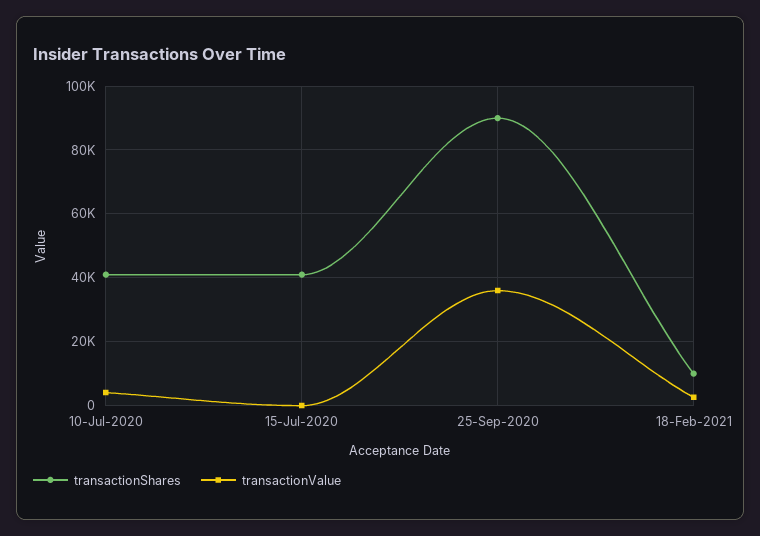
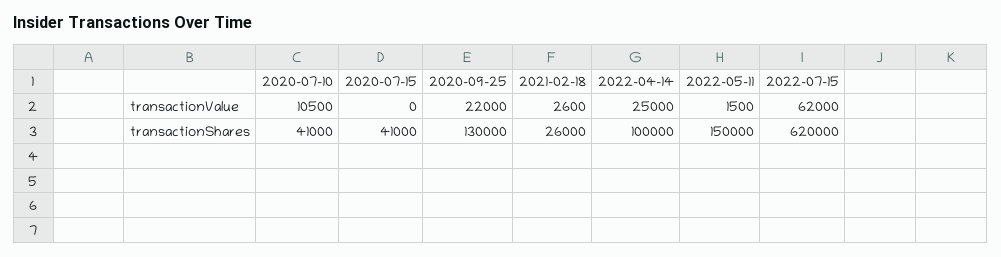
transactionValue, 10-Jul-2020: 4000 -> 10500
transactionShares, 25-Sep-2020: 90000 -> 130000
transactionValue, 25-Sep-2020: 36000 -> 22000
transactionShares, 18-Feb-2021: 10000 -> 26000
transactionValue, 2022-04-14: none -> 25000
transactionValue, 2022-05-11: none -> 1500
transactionValue, 2022-07-15: none -> 62000
transactionShares, 2022-04-14: none -> 100000
transactionShares, 2022-05-11: none -> 150000
transactionShares, 2022-07-15: none -> 620000

